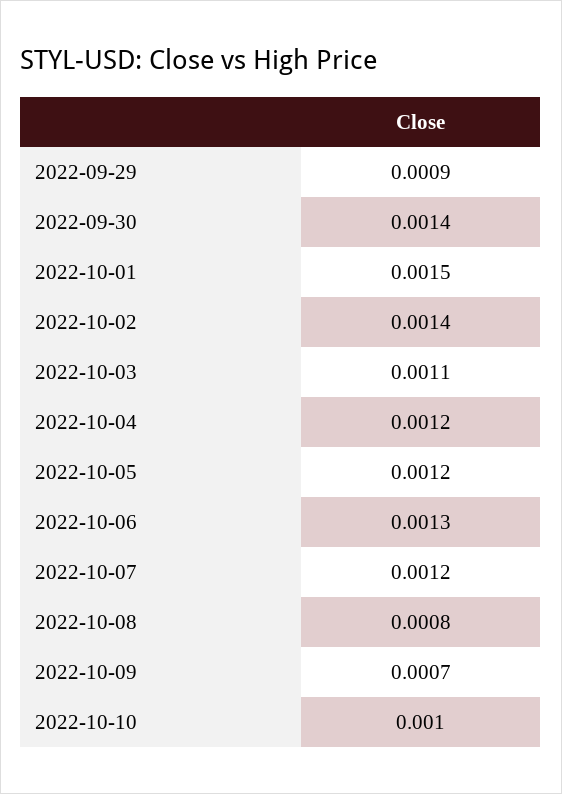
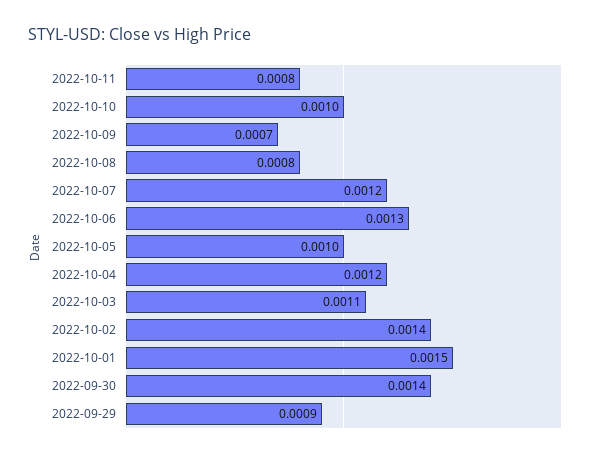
2022-10-05: 0.0012 -> 0.001
2022-10-11: none -> 0.0008

